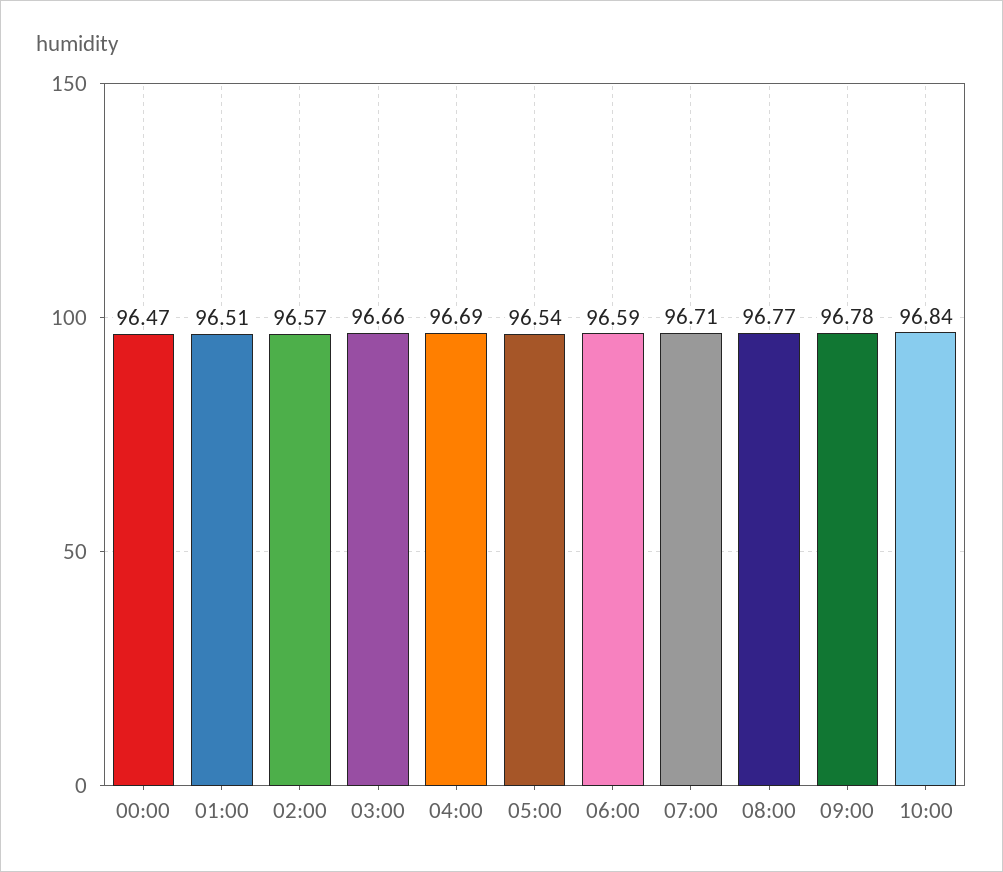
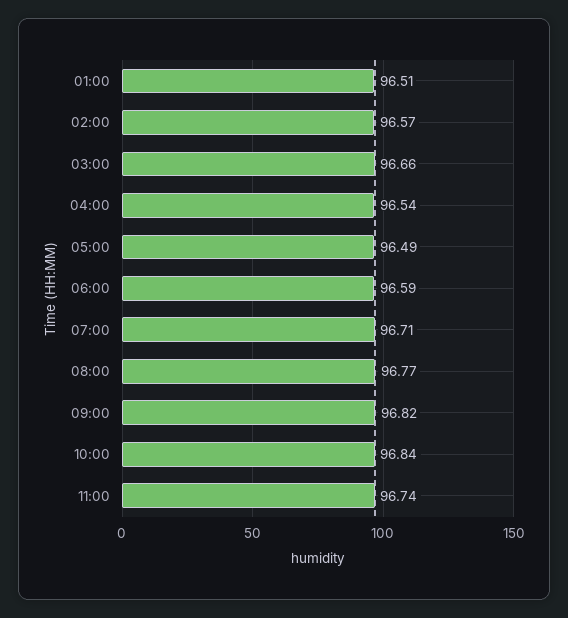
00:00: 96.47 -> none
04:00: 96.69 -> 96.54
05:00: 96.54 -> 96.49
09:00: 96.78 -> 96.82
11:00: none -> 96.74

